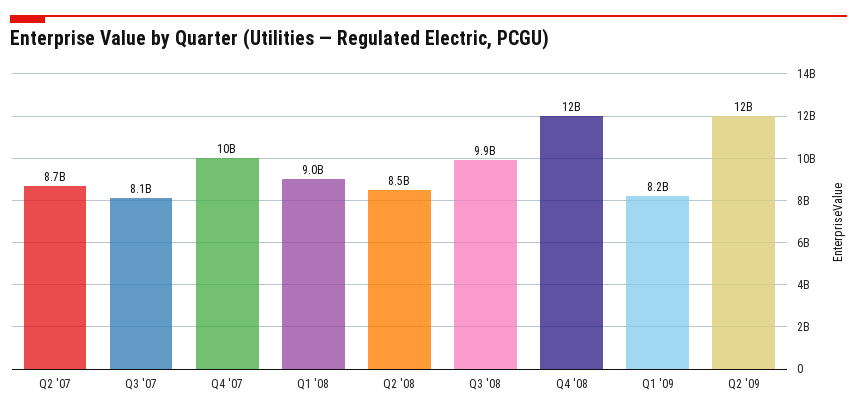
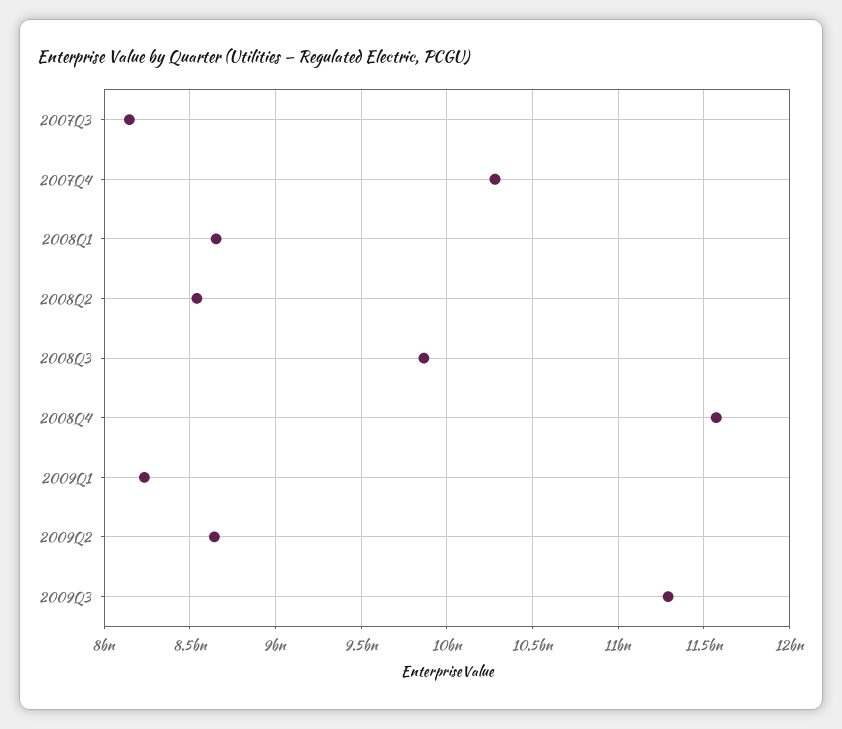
Q2 '07: 8700000000 -> none
Q1 '08: 9000000000 -> 8650000000
Q2 '09: 12000000000 -> 8650000000
2009Q3: none -> 11300000000

